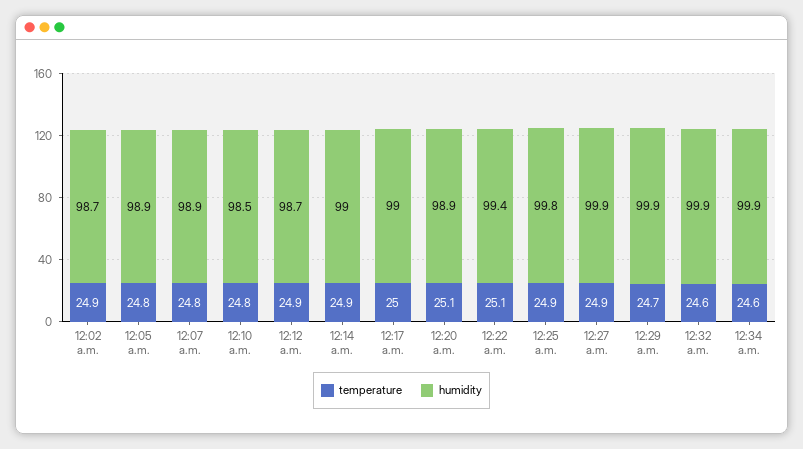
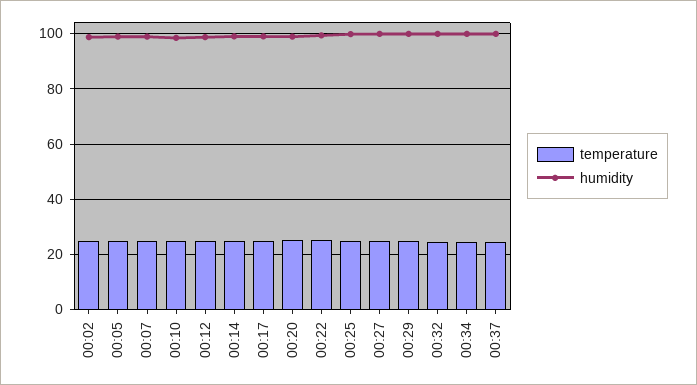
temperature, 00:37: none -> 25
humidity, 00:37: none -> 100

